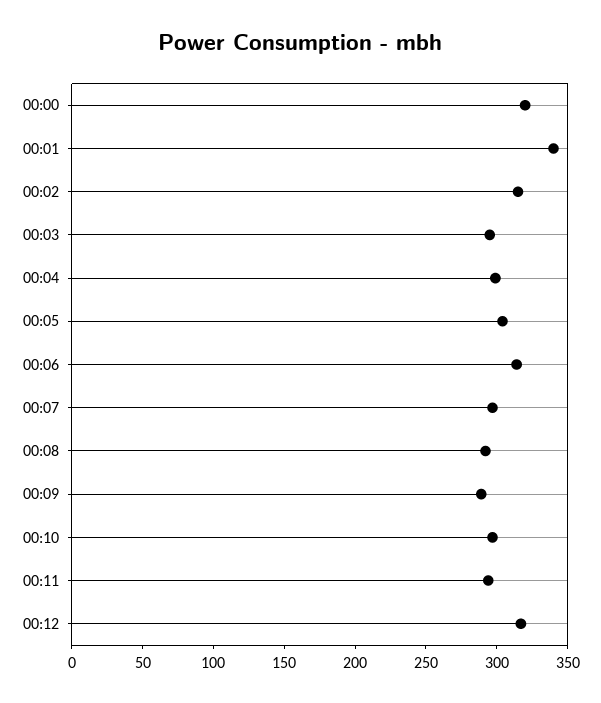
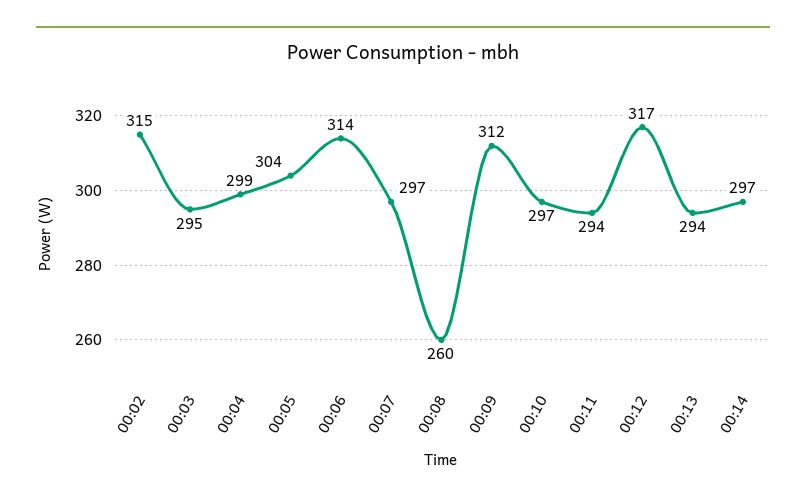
00:00: 320 -> none
00:01: 340 -> none
00:08: 290 -> 260
00:09: 290 -> 312
00:13: none -> 294
00:14: none -> 297

